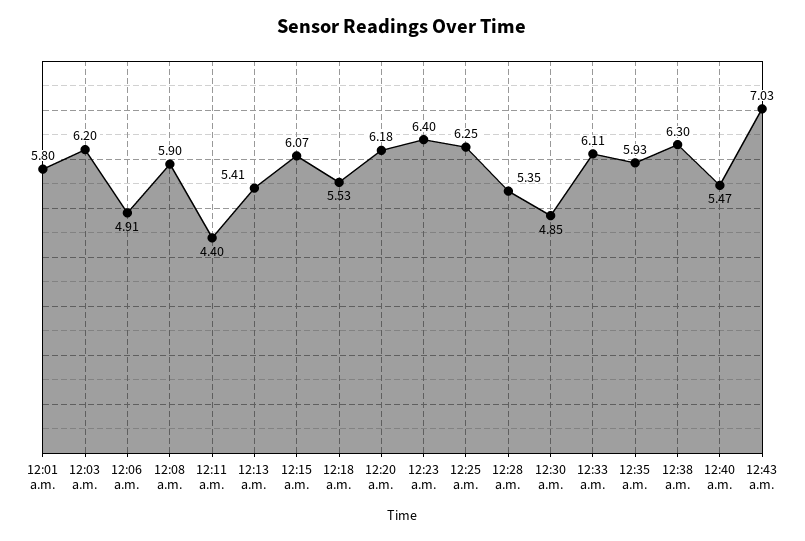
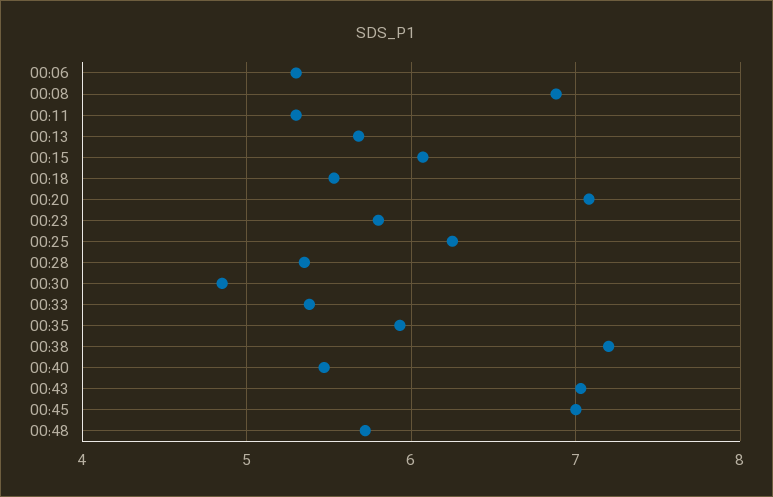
12:01 a.m.: 5.8 -> none
12:03 a.m.: 6.2 -> none
12:06 a.m.: 4.91 -> 5.3
12:08 a.m.: 5.9 -> 6.9
12:11 a.m.: 4.4 -> 5.3
12:13 a.m.: 5.41 -> 5.7
12:20 a.m.: 6.18 -> 7.1
12:23 a.m.: 6.4 -> 5.8
12:33 a.m.: 6.11 -> 5.4
12:38 a.m.: 6.3 -> 7.2
00:45: none -> 7
00:48: none -> 5.7

